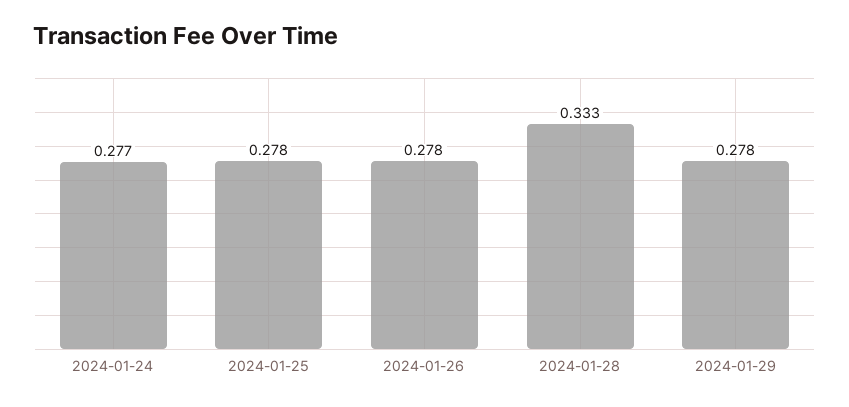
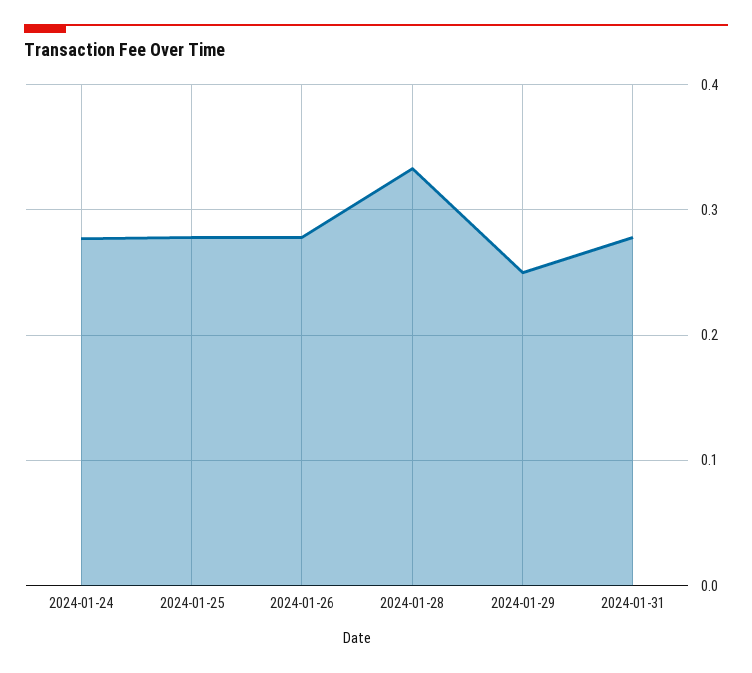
2024-01-29: 0.278 -> 0.25
2024-01-31: none -> 0.28

